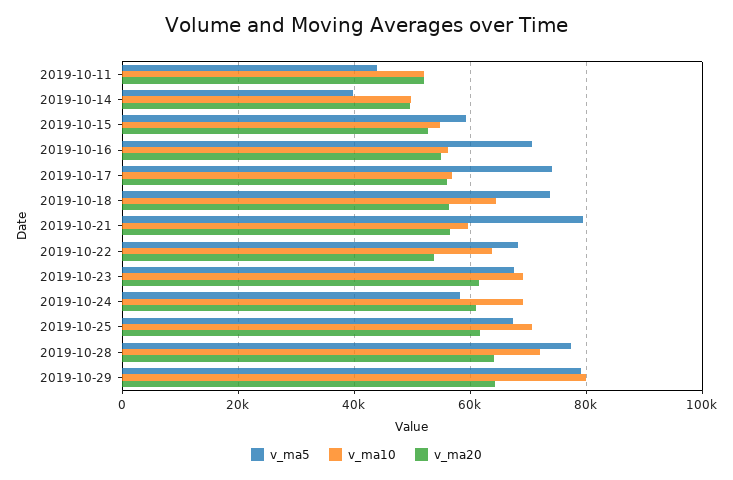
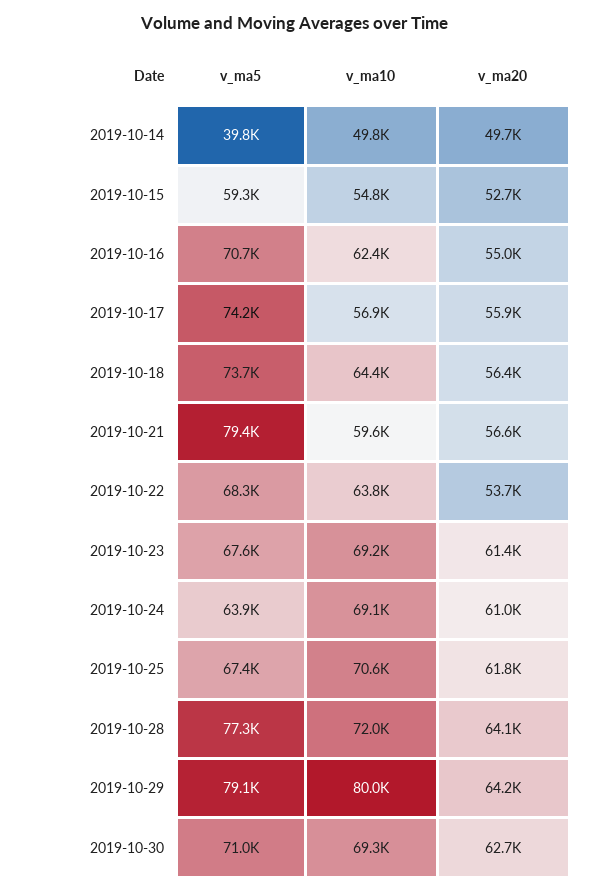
v_ma5, 2019-10-11: 44000 -> none
v_ma10, 2019-10-11: 52000 -> none
v_ma20, 2019-10-11: 52000 -> none
v_ma10, 2019-10-16: 56000 -> 62400
v_ma5, 2019-10-24: 58000 -> 63900
v_ma5, 2019-10-30: none -> 71000
v_ma10, 2019-10-30: none -> 69300
v_ma20, 2019-10-30: none -> 62700

